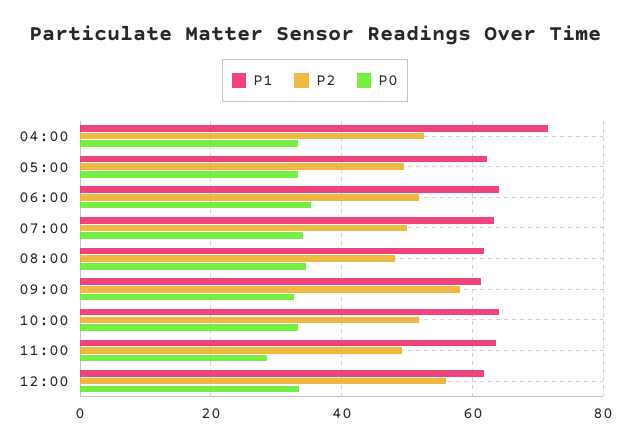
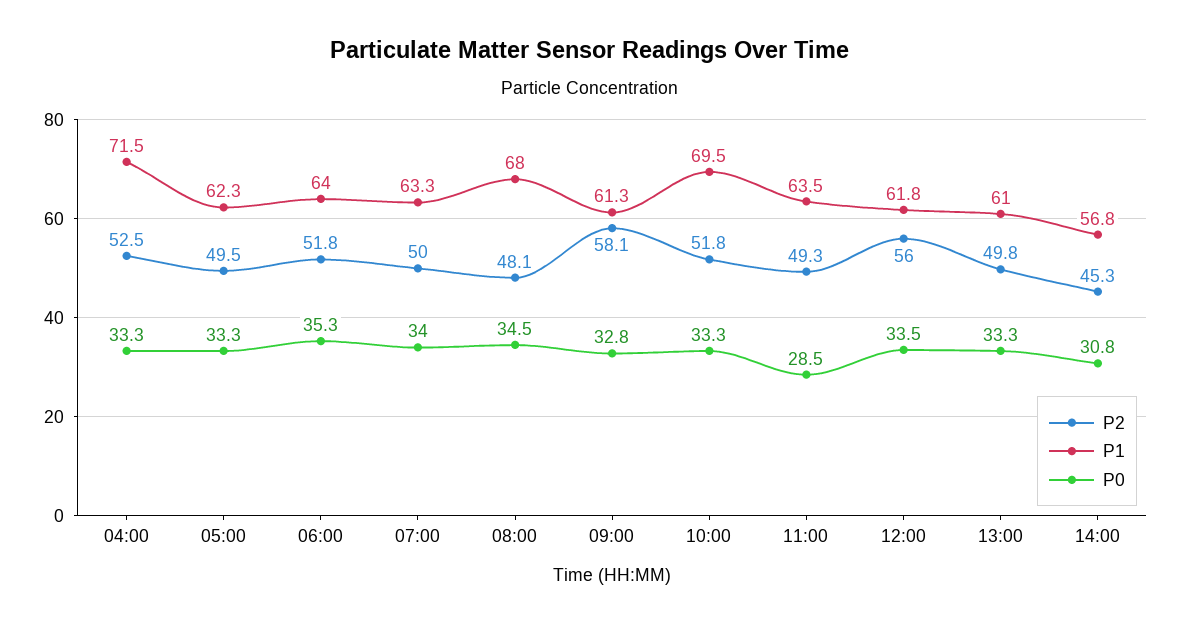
P1, 08:00: 62 -> 68
P1, 10:00: 64 -> 69.5
P2, 13:00: none -> 49.8
P1, 13:00: none -> 61
P0, 13:00: none -> 33.3
P2, 14:00: none -> 45.3
P1, 14:00: none -> 56.8
P0, 14:00: none -> 30.8

